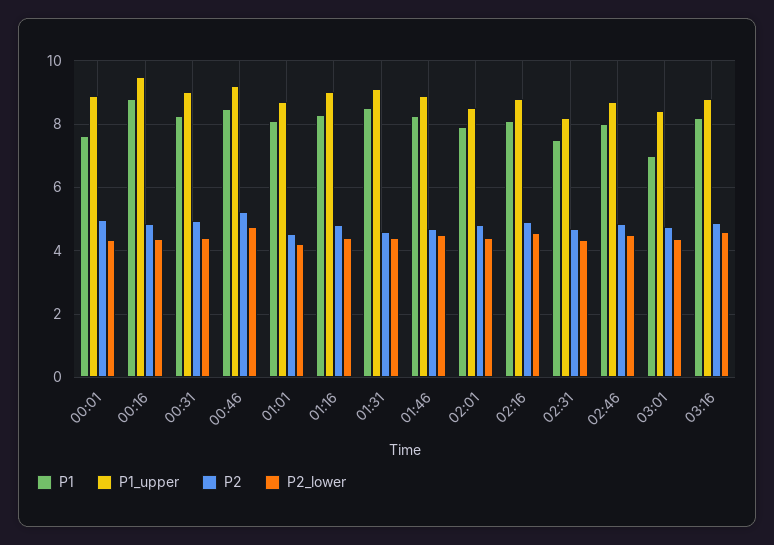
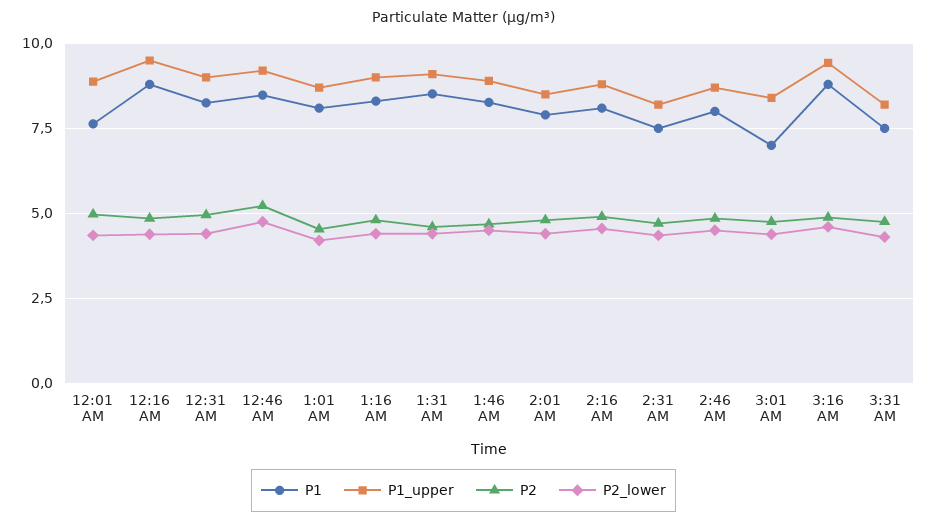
P1, 03:16: 8.2 -> 8.75
P1_upper, 03:16: 8.8 -> 9.5
P1, 3:31 AM: none -> 7.5
P1_upper, 3:31 AM: none -> 8.25
P2, 3:31 AM: none -> 4.75
P2_lower, 3:31 AM: none -> 4.25

